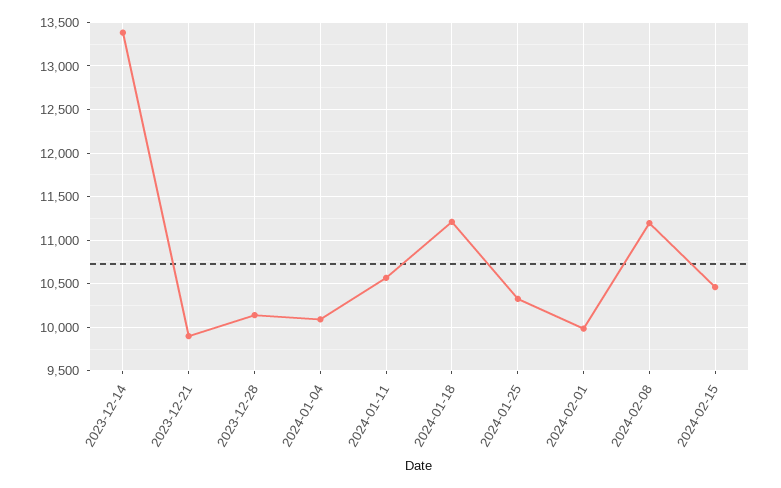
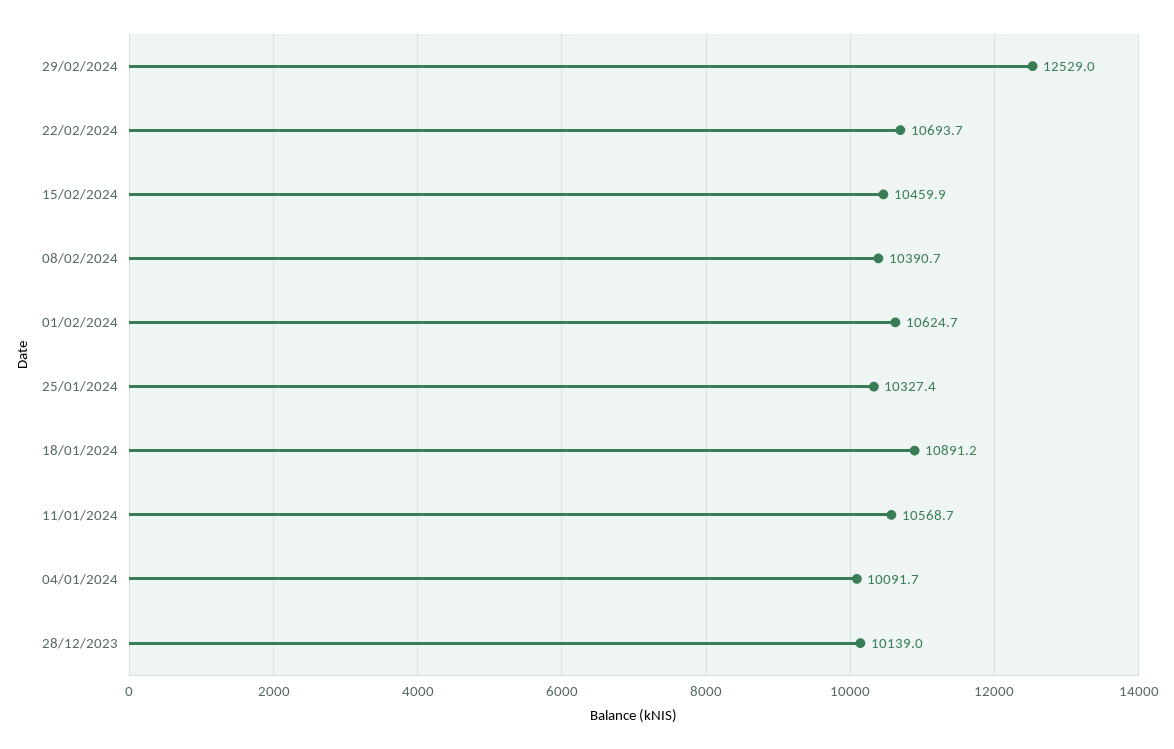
2023-12-14: 13400 -> none
2023-12-21: 9900 -> none
2024-01-18: 11200 -> 10891.2
2024-02-01: 10000 -> 10624.7
2024-02-08: 11200 -> 10390.7
29/02/2024: none -> 12529
22/02/2024: none -> 10693.7

